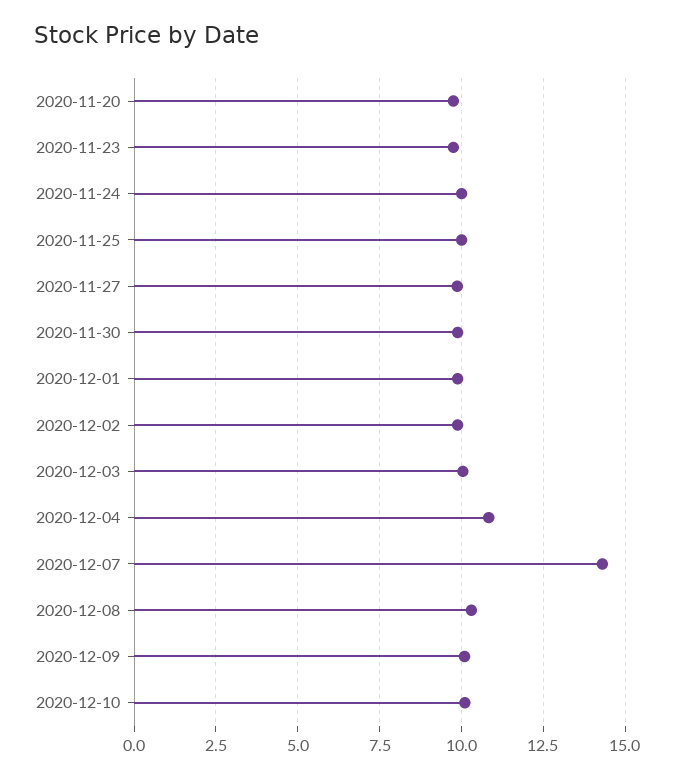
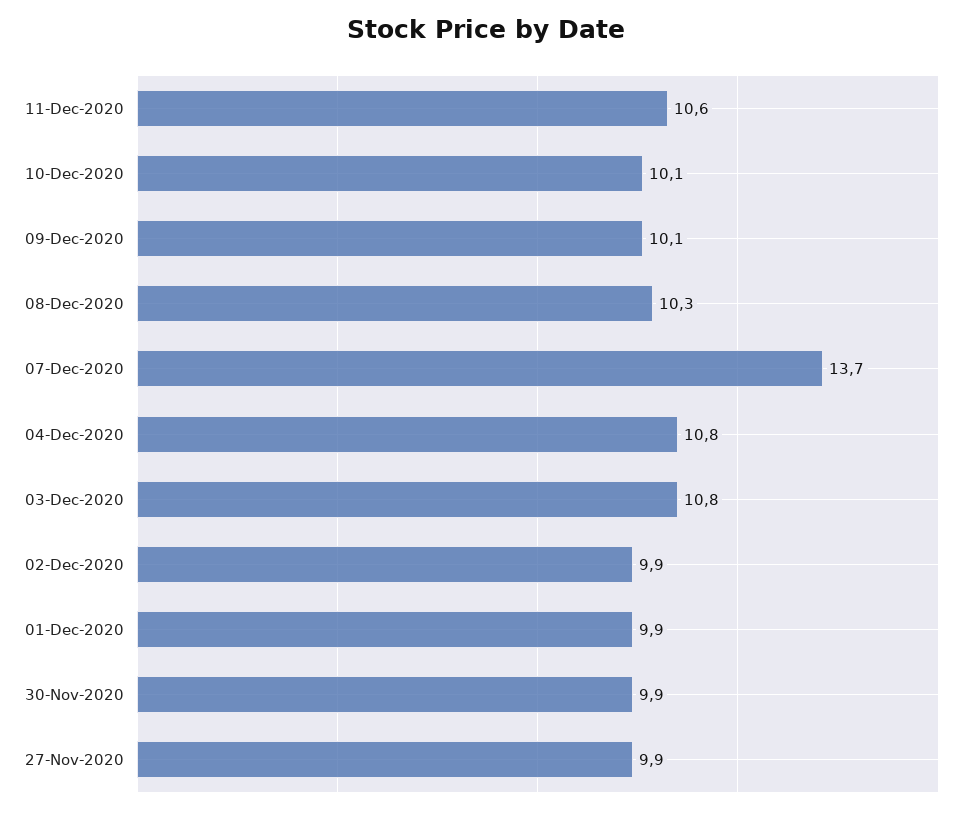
2020-11-20: 9.75 -> none
2020-11-23: 9.75 -> none
2020-11-24: 10 -> none
2020-11-25: 10 -> none
2020-12-03: 10 -> 10.8
2020-12-07: 14.25 -> 13.7
11-Dec-2020: none -> 10.6

